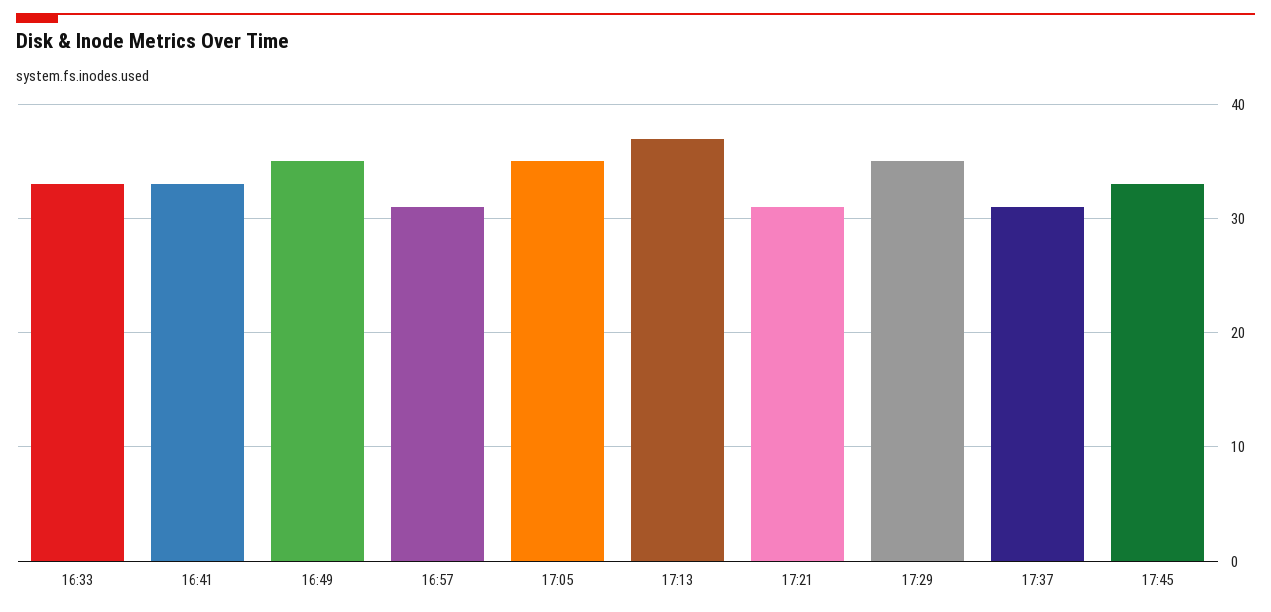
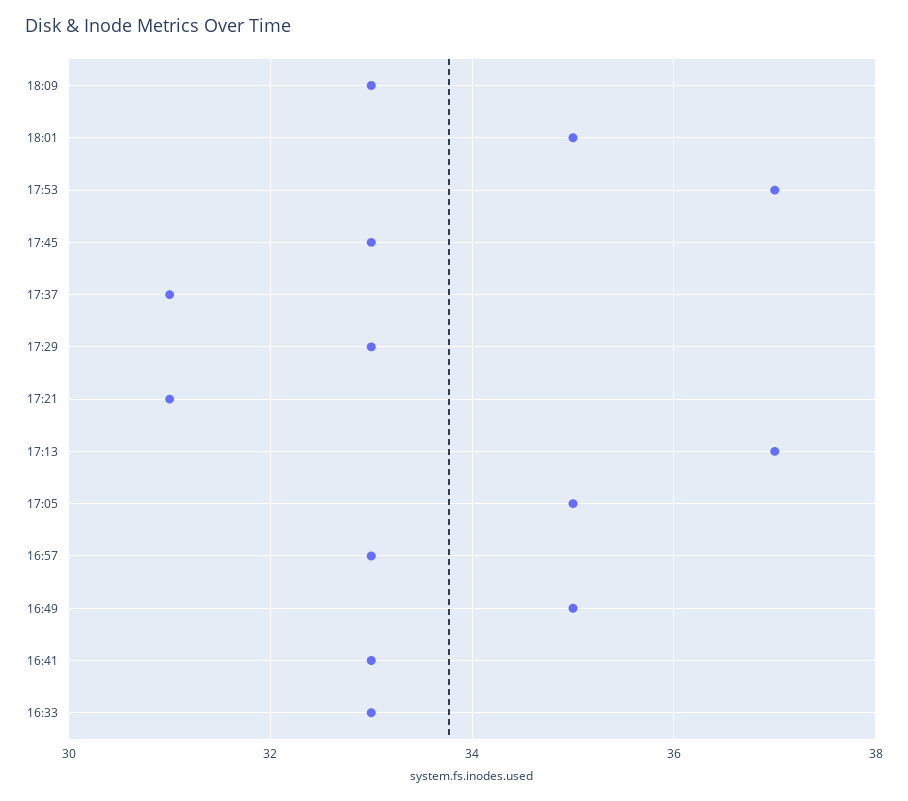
16:57: 31 -> 33
17:29: 35 -> 33
18:09: none -> 33
18:01: none -> 35
17:53: none -> 37

